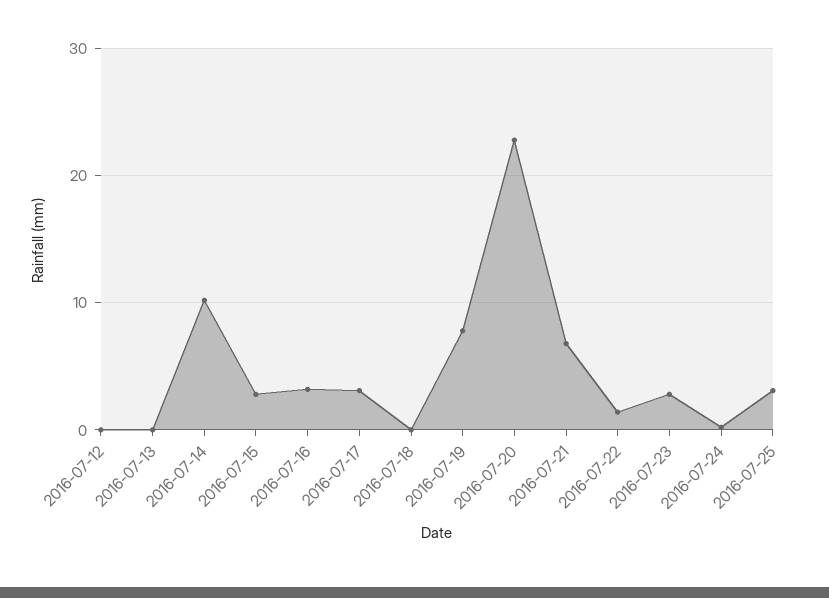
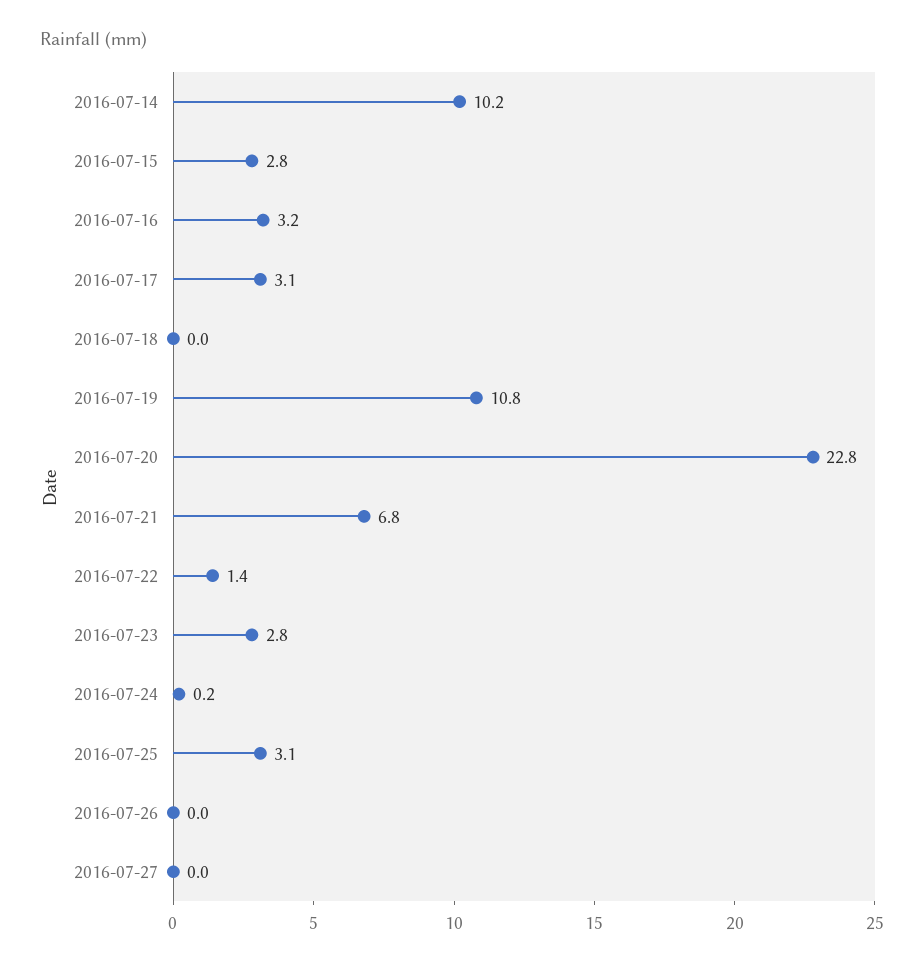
2016-07-12: 0 -> none
2016-07-13: 0 -> none
2016-07-19: 8 -> 10.8
2016-07-26: none -> 0
2016-07-27: none -> 0

